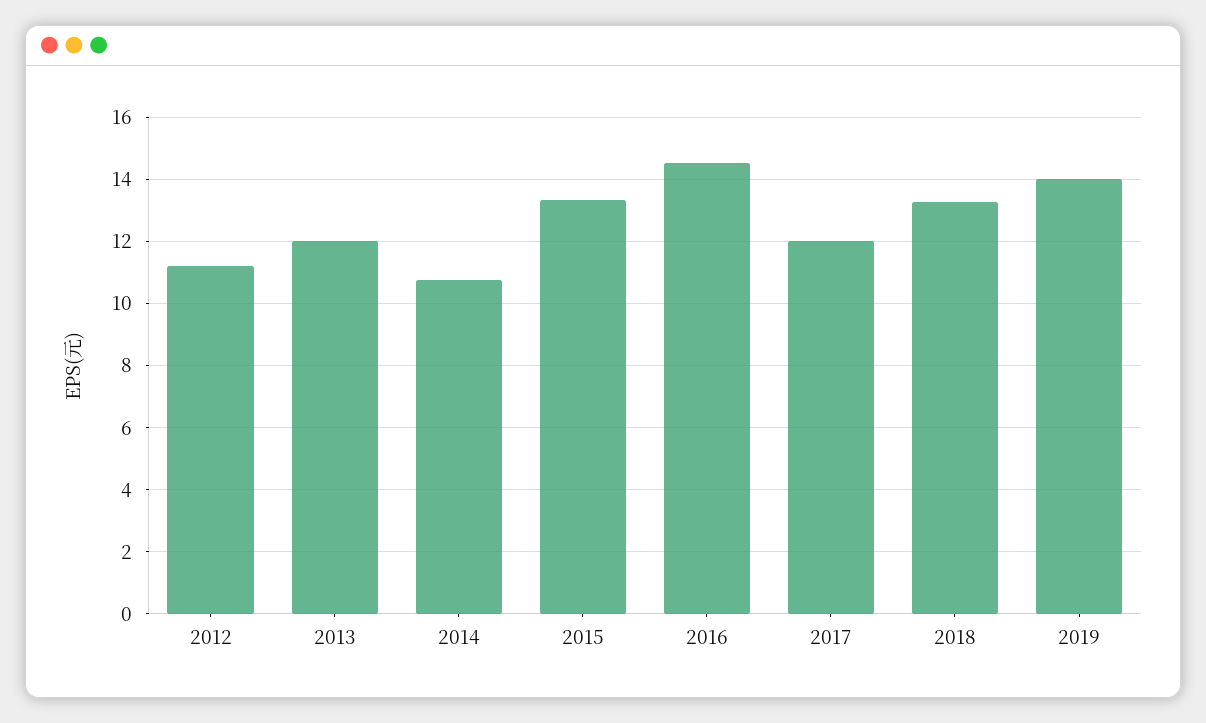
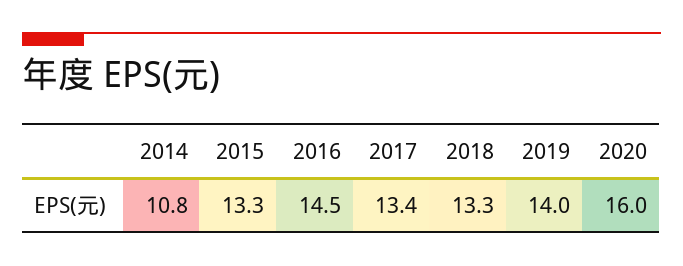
2012: 11.2 -> none
2013: 12 -> none
2017: 12 -> 13.4
2020: none -> 16

